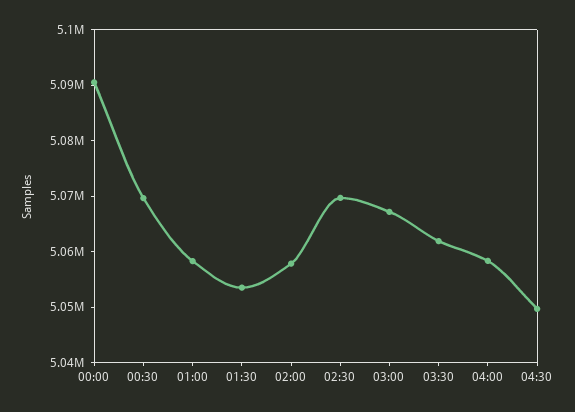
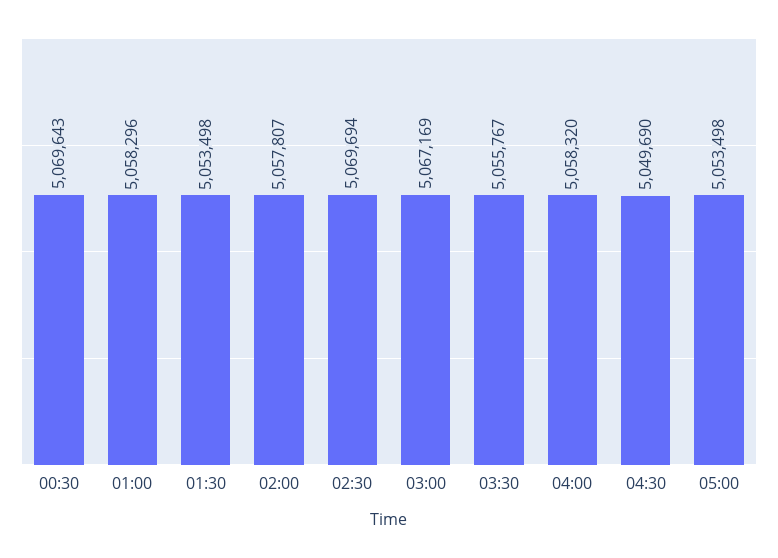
00:00: 5090000 -> none
03:30: 5062000 -> 5055767
05:00: none -> 5053498

